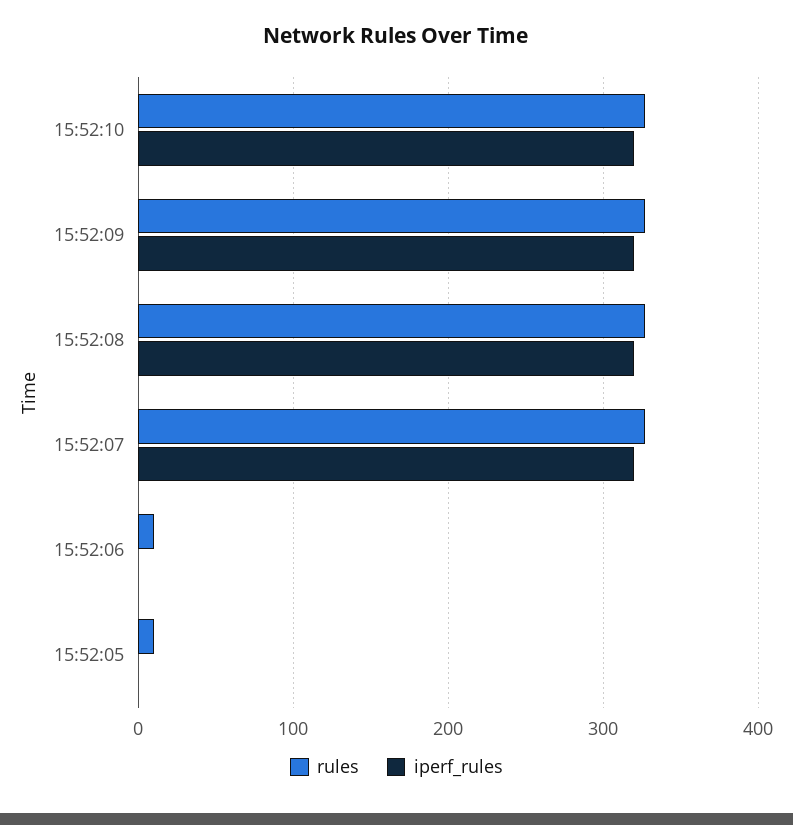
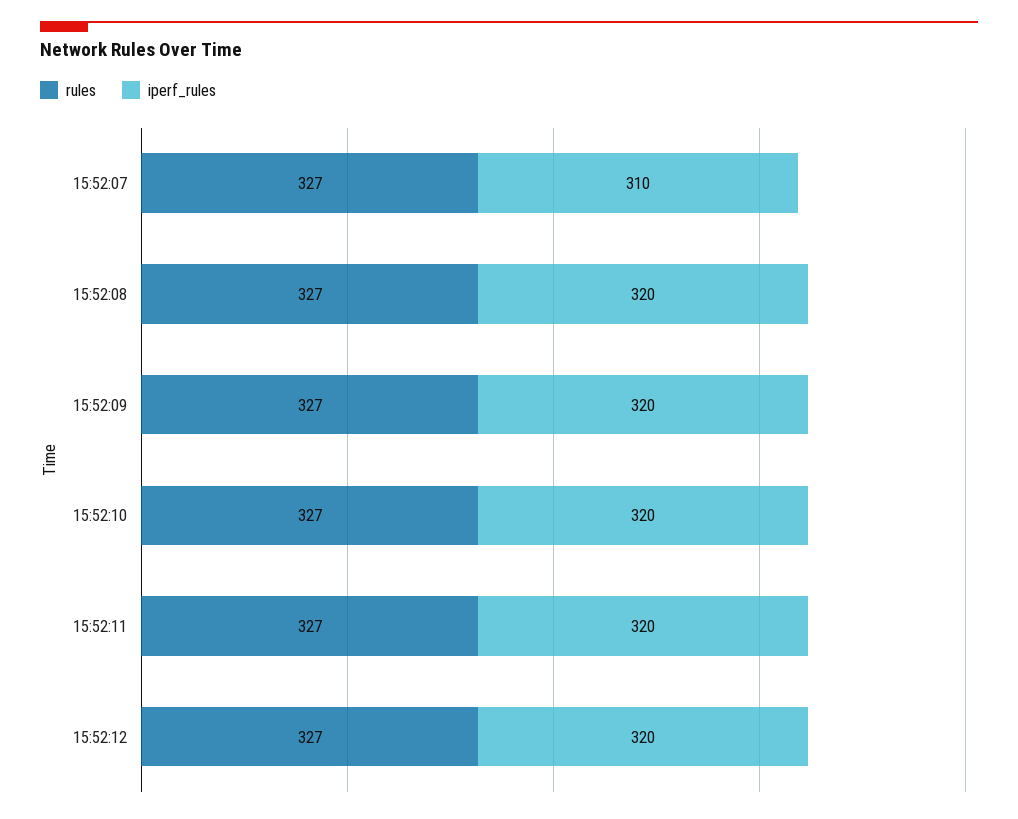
iperf_rules, 15:52:07: 320 -> 310
rules, 15:52:06: 10 -> none
iperf_rules, 15:52:06: 0 -> none
rules, 15:52:05: 10 -> none
iperf_rules, 15:52:05: 0 -> none
rules, 15:52:11: none -> 327
iperf_rules, 15:52:11: none -> 320
rules, 15:52:12: none -> 327
iperf_rules, 15:52:12: none -> 320

